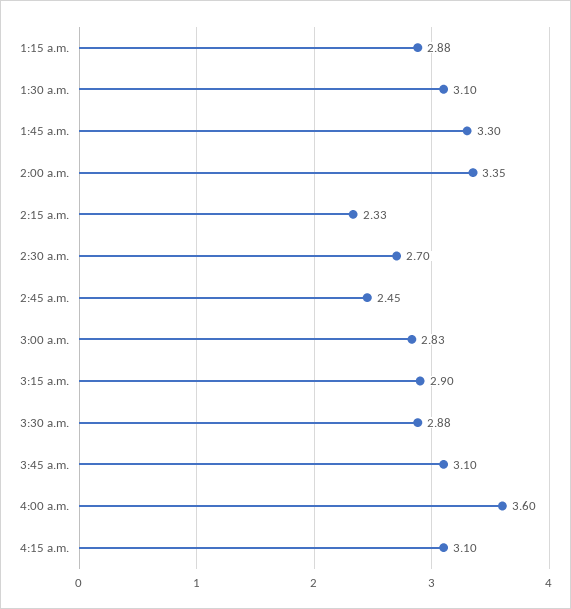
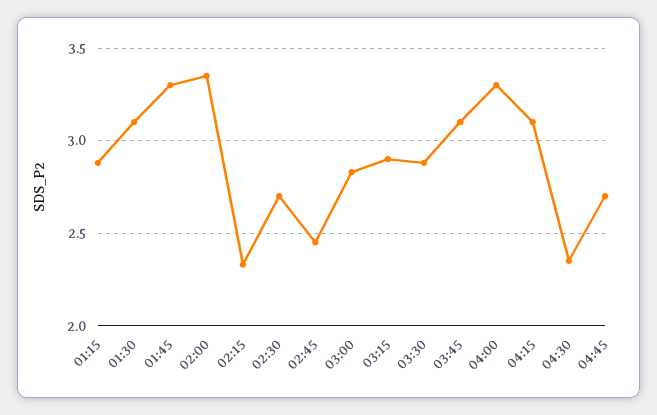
4:00 a.m.: 3.6 -> 3.3
04:30: none -> 2.35
04:45: none -> 2.7

